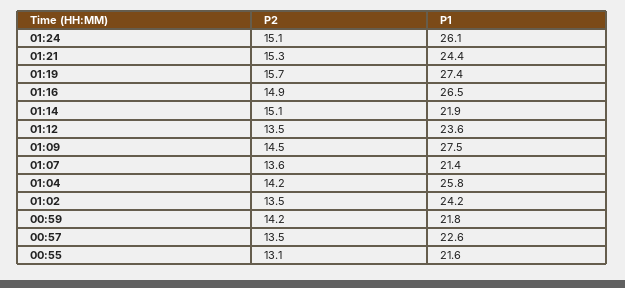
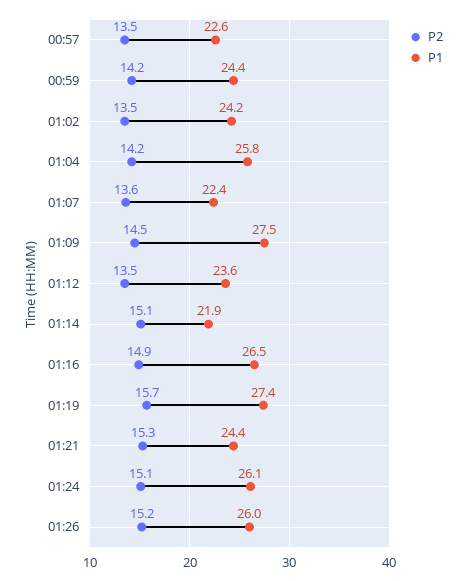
P1, 01:07: 21.4 -> 22.4
P1, 00:59: 21.8 -> 24.4
P2, 00:55: 13.1 -> none
P1, 00:55: 21.6 -> none
P2, 01:26: none -> 15.2
P1, 01:26: none -> 26

